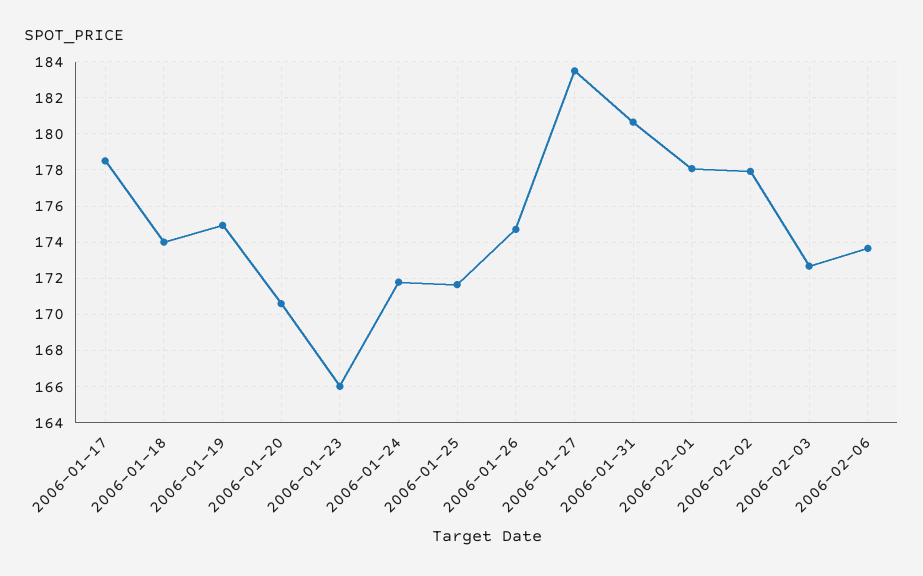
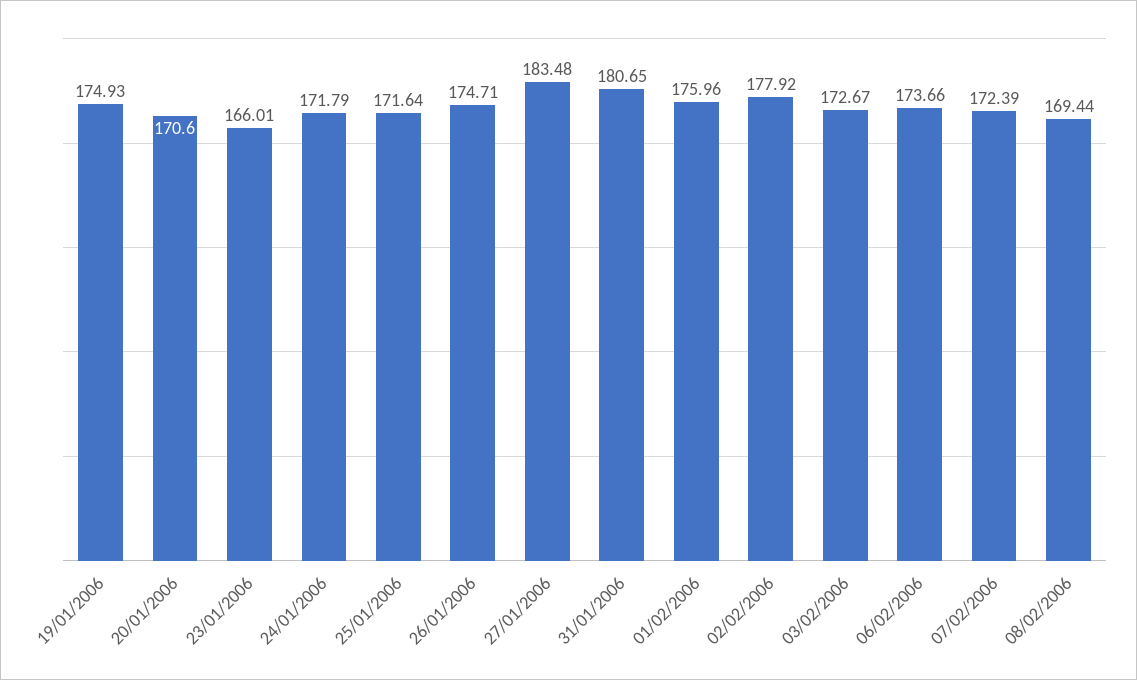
2006-01-17: 178.5 -> none
2006-01-18: 174 -> none
2006-02-01: 178 -> 175.96
07/02/2006: none -> 172.39
08/02/2006: none -> 169.44

